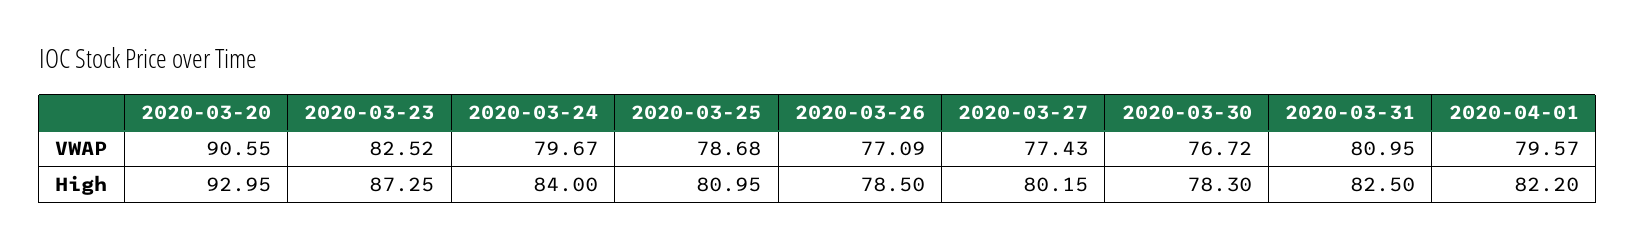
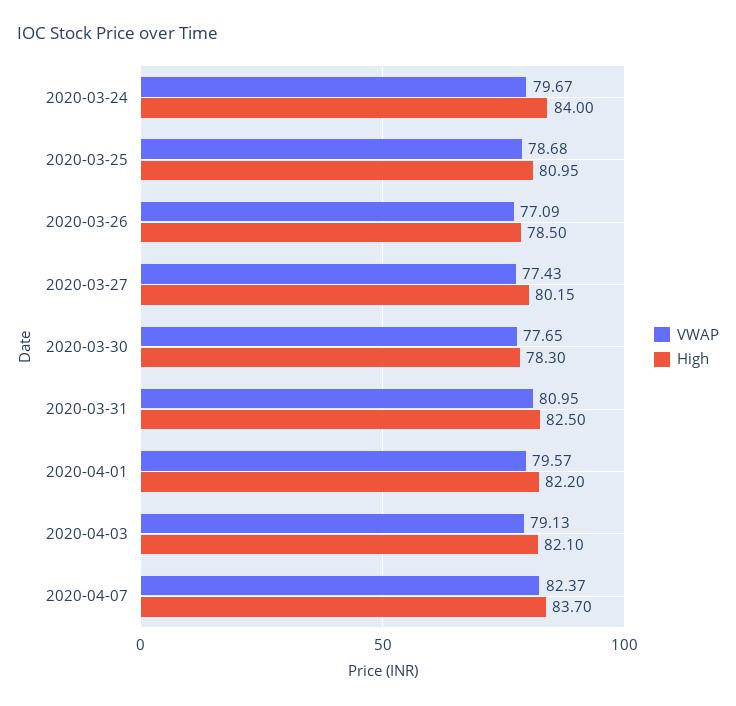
VWAP, 2020-03-20: 90.55 -> none
VWAP, 2020-03-23: 82.52 -> none
VWAP, 2020-03-30: 76.72 -> 77.65
High, 2020-03-20: 92.95 -> none
High, 2020-03-23: 87.25 -> none
VWAP, 2020-04-03: none -> 79.13
High, 2020-04-03: none -> 82.1
VWAP, 2020-04-07: none -> 82.37
High, 2020-04-07: none -> 83.7

